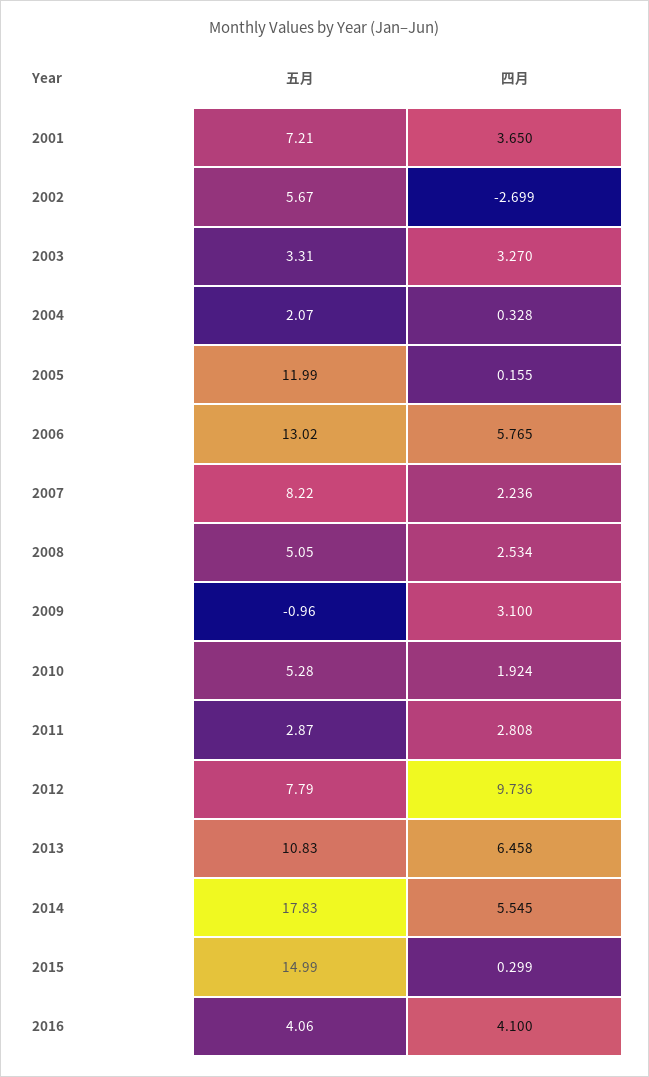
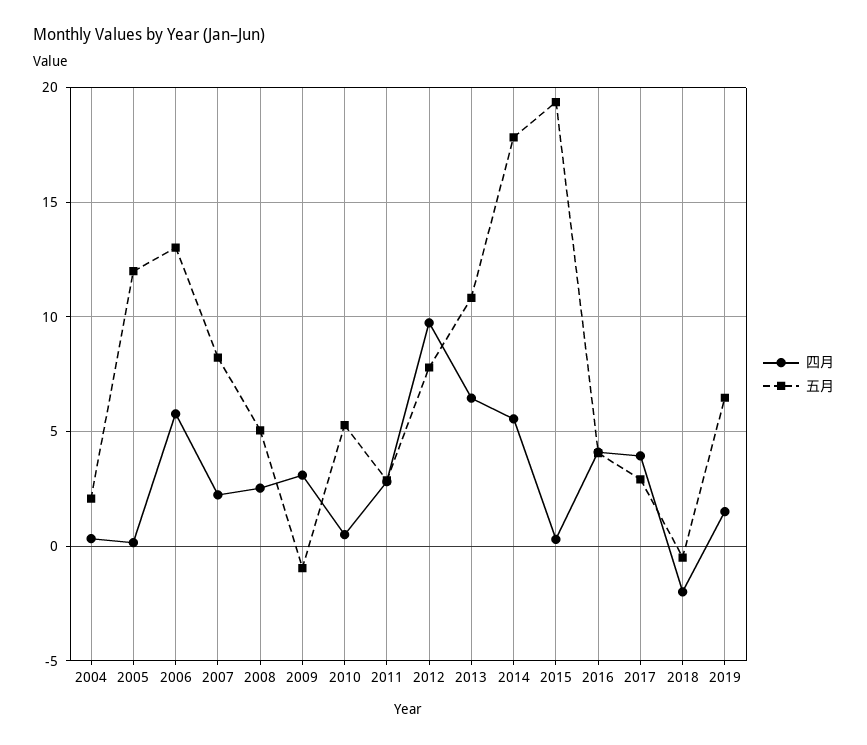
五月, 2001: 7.21 -> none
四月, 2001: 3.65 -> none
五月, 2002: 5.67 -> none
四月, 2002: -2.699 -> none
五月, 2003: 3.31 -> none
四月, 2003: 3.27 -> none
四月, 2010: 1.924 -> 0.5
五月, 2015: 14.99 -> 19.5
四月, 2017: none -> 4
五月, 2017: none -> 3
四月, 2018: none -> -2
五月, 2018: none -> -0.5
四月, 2019: none -> 1.5
五月, 2019: none -> 6.5

